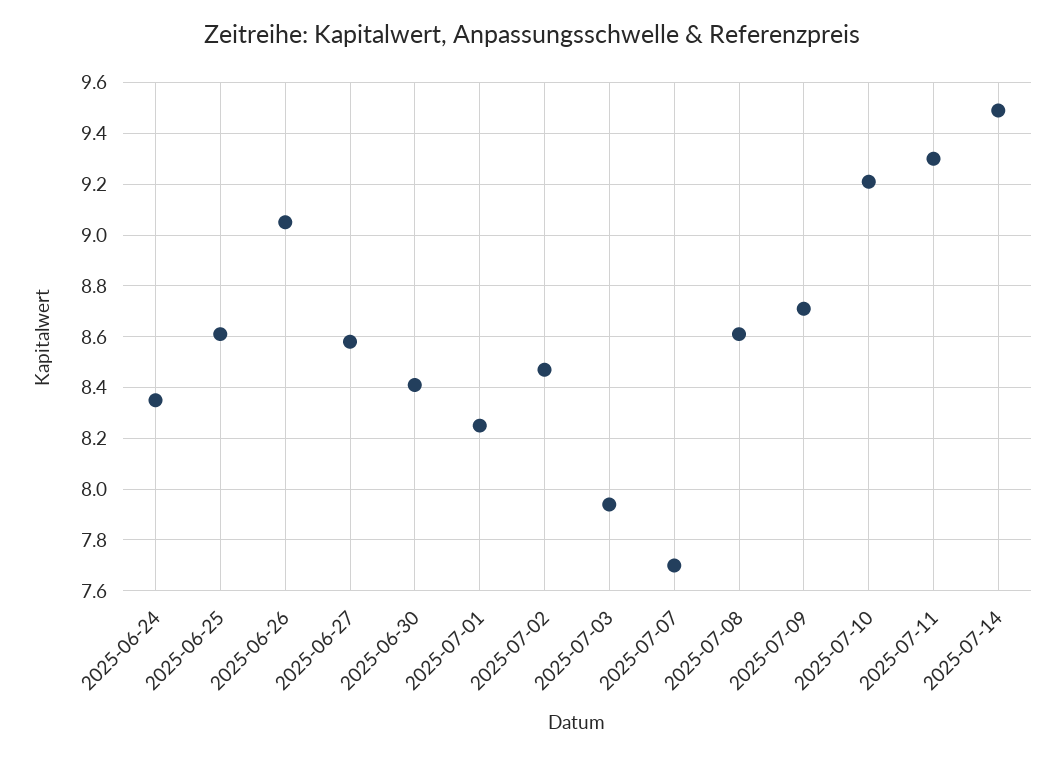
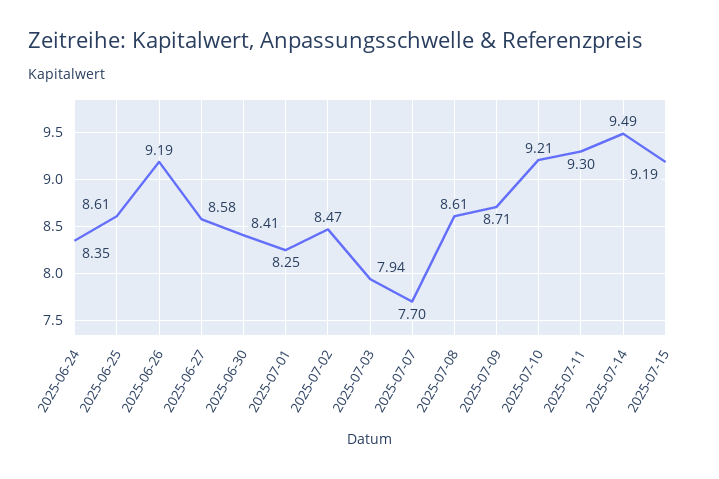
2025-06-26: 9.05 -> 9.19
2025-07-15: none -> 9.19

